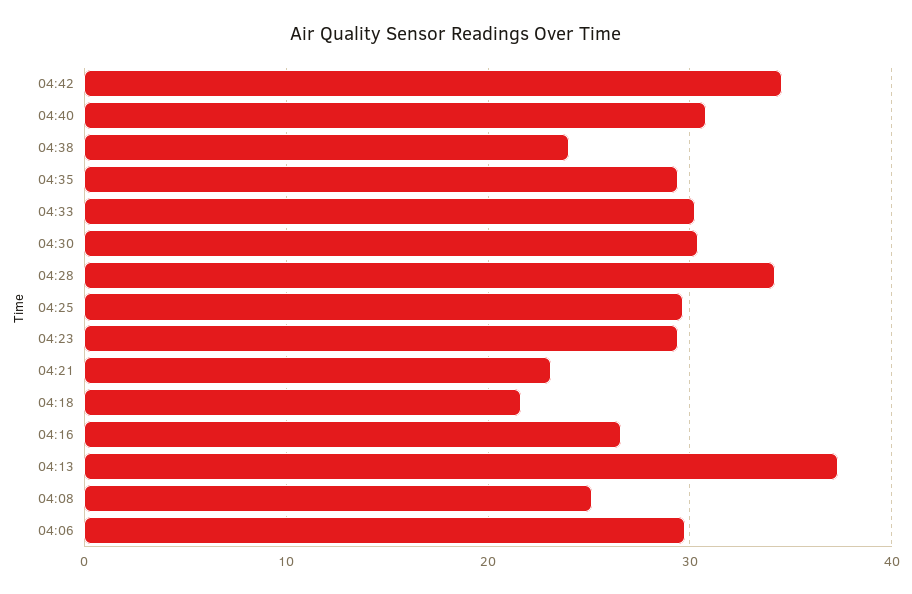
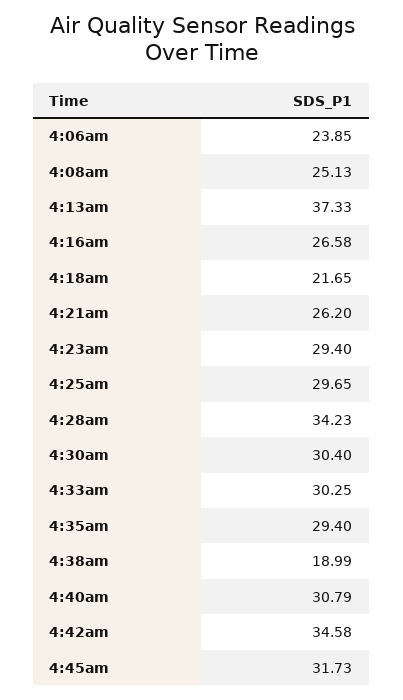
04:38: 24 -> 18.99
04:21: 23 -> 26.2
04:06: 30 -> 23.85
4:45am: none -> 31.73

